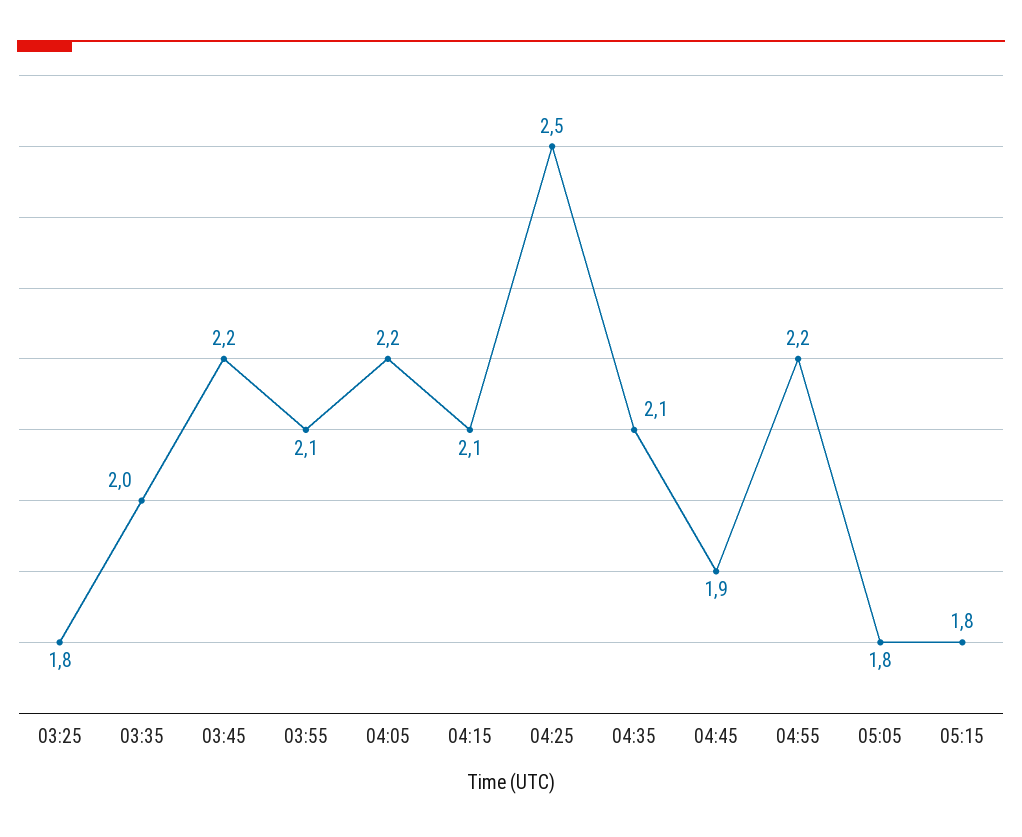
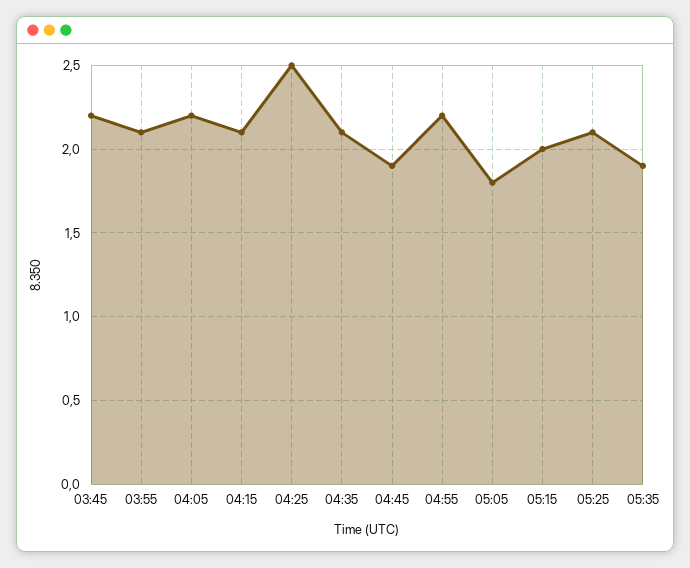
03:25: 1.8 -> none
03:35: 2 -> none
05:15: 1.8 -> 2
05:25: none -> 2.1
05:35: none -> 1.9

